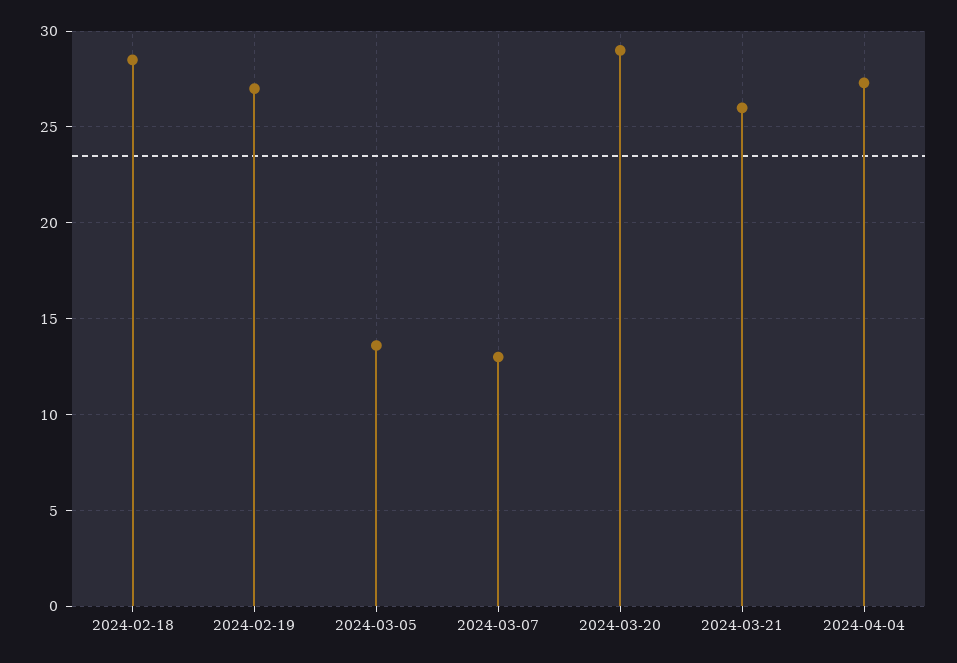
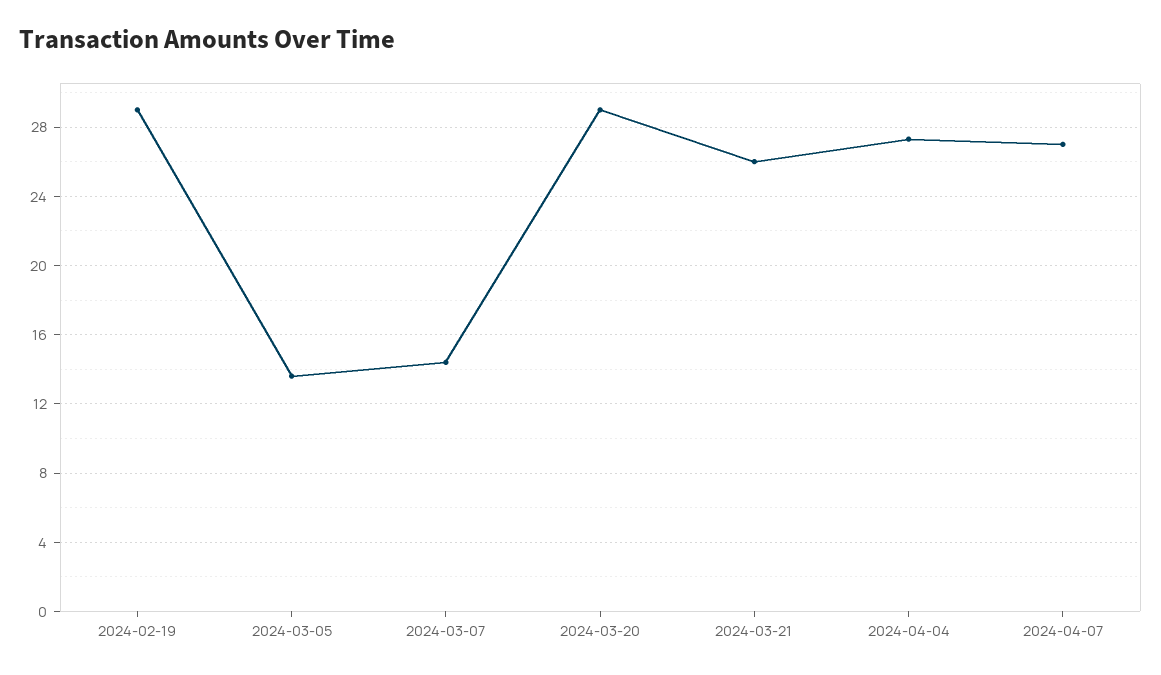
2024-02-18: 28.5 -> none
2024-02-19: 27 -> 29
2024-03-07: 13 -> 14.5
2024-04-07: none -> 27

